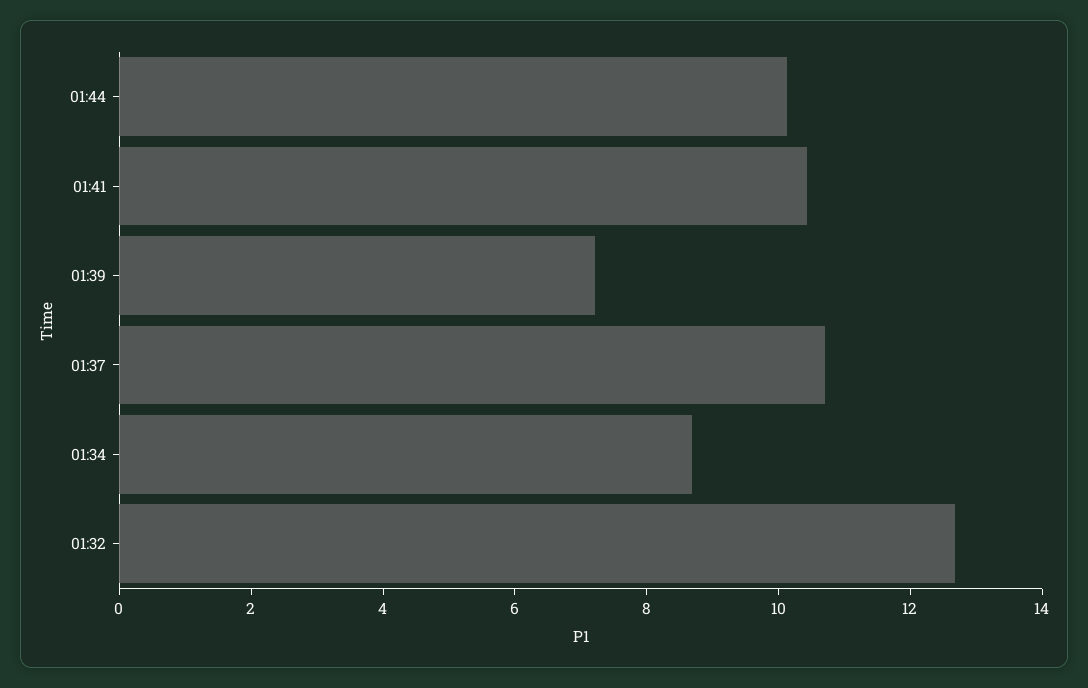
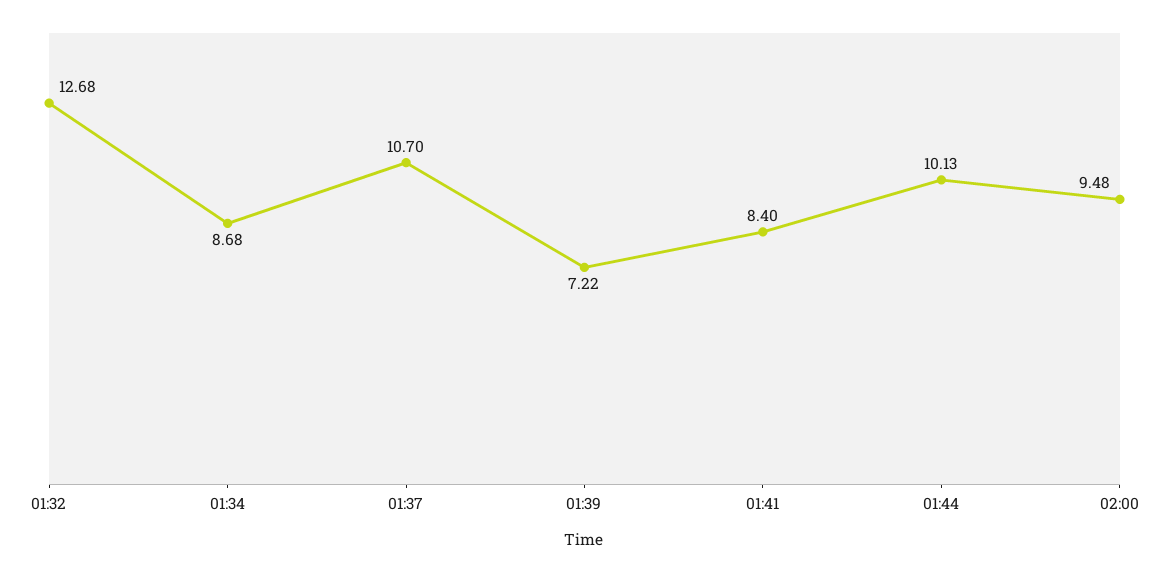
01:41: 10.5 -> 8.4
02:00: none -> 9.48

